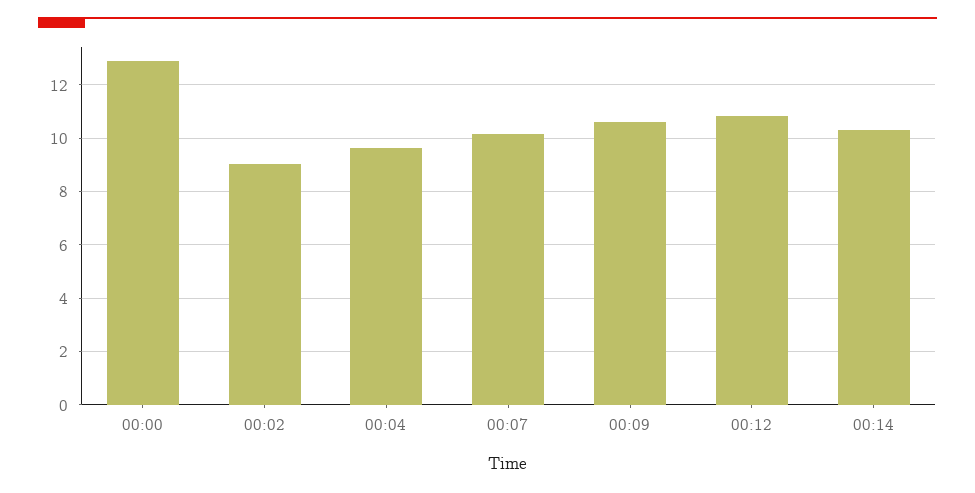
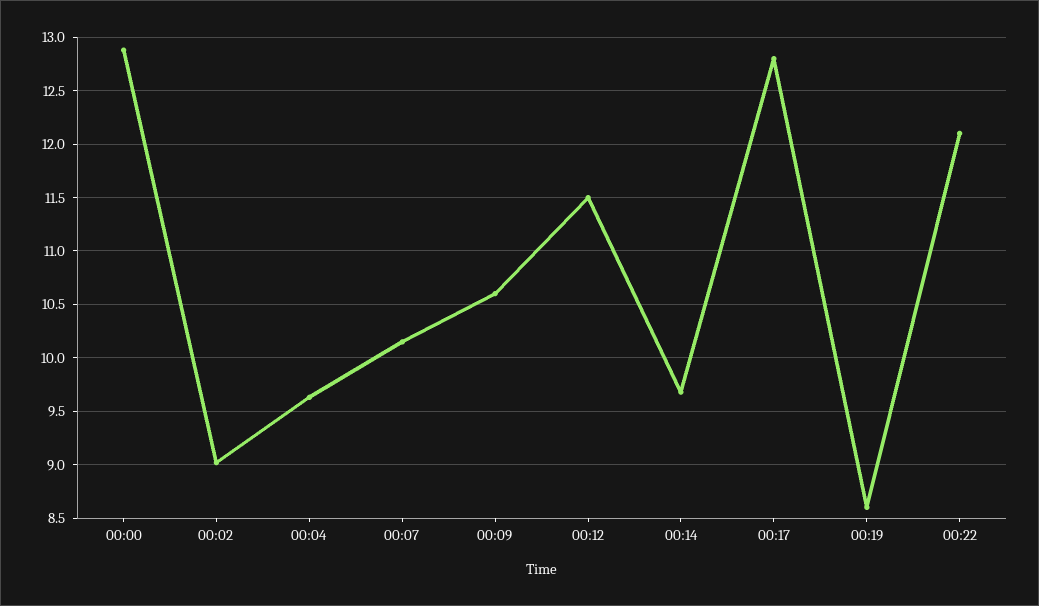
00:12: 10.75 -> 11.5
00:14: 10.25 -> 9.7
00:17: none -> 12.8
00:19: none -> 8.6
00:22: none -> 12.1

